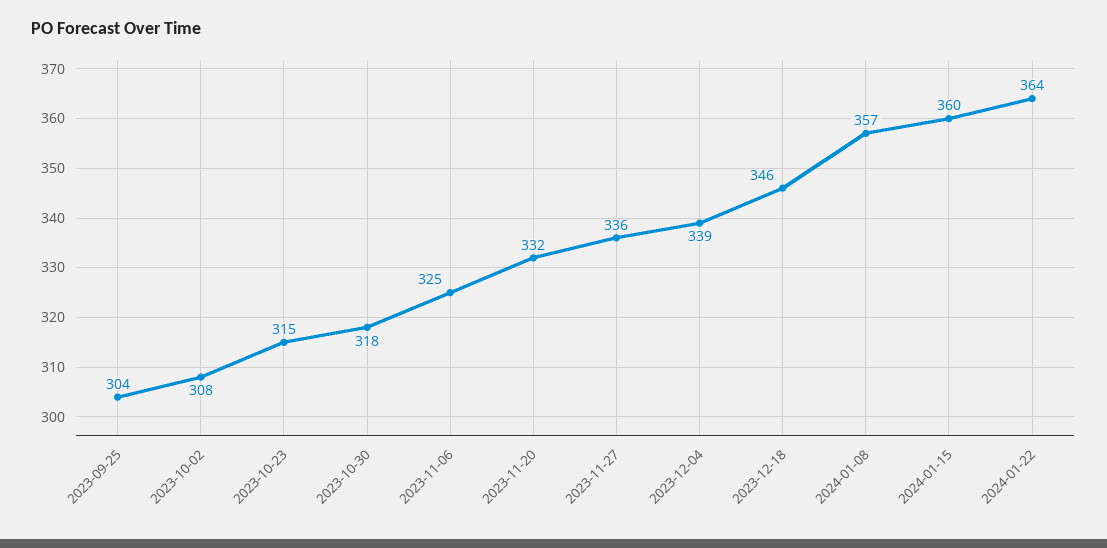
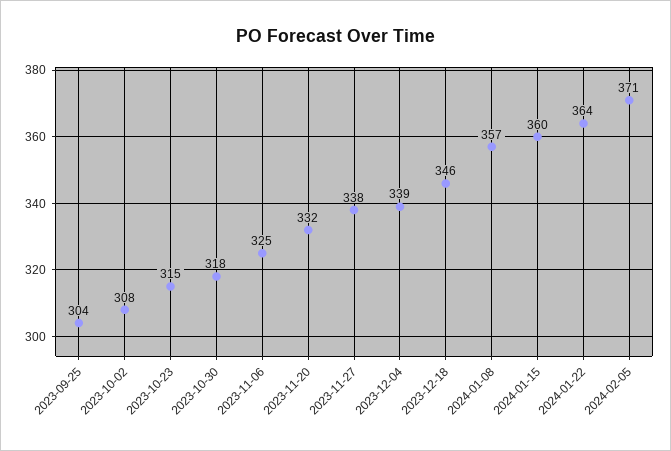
2023-11-27: 336 -> 338
2024-02-05: none -> 371

